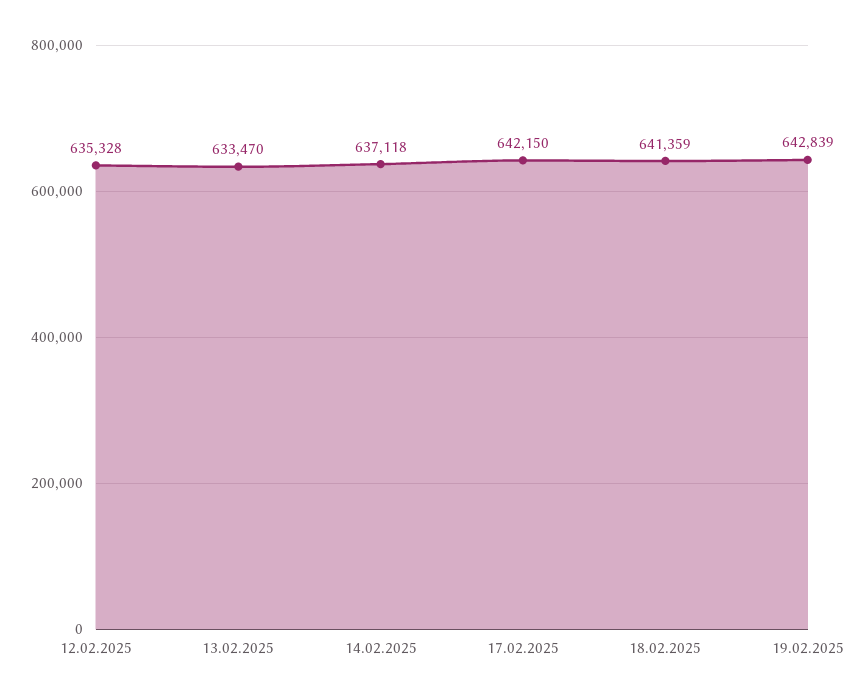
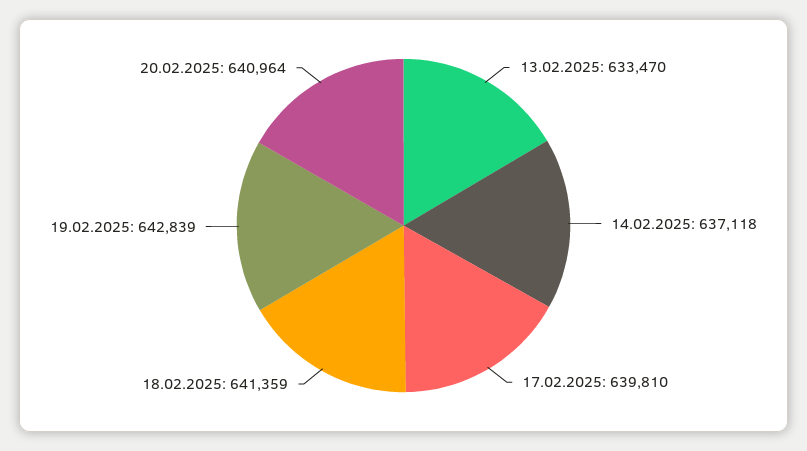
12.02.2025: 635328 -> none
17.02.2025: 642150 -> 639810
20.02.2025: none -> 640964

